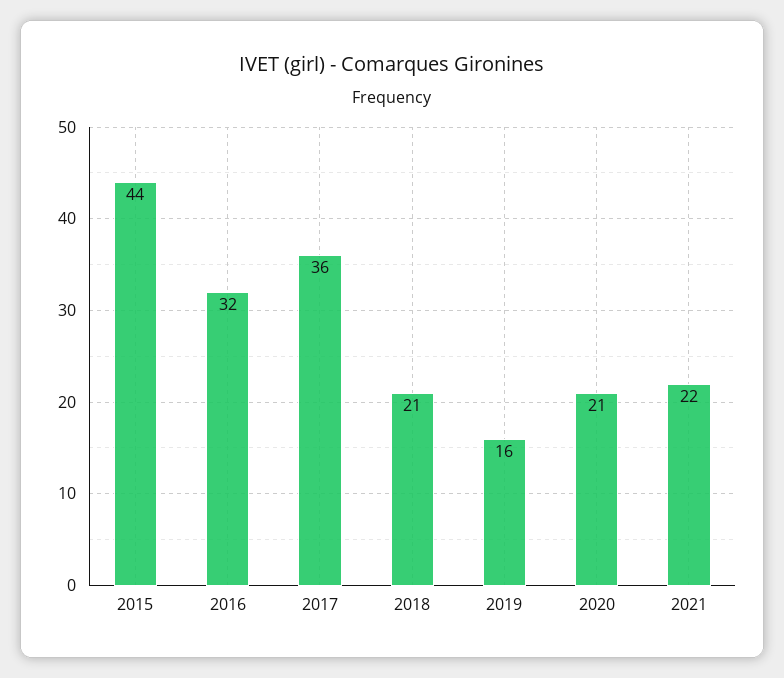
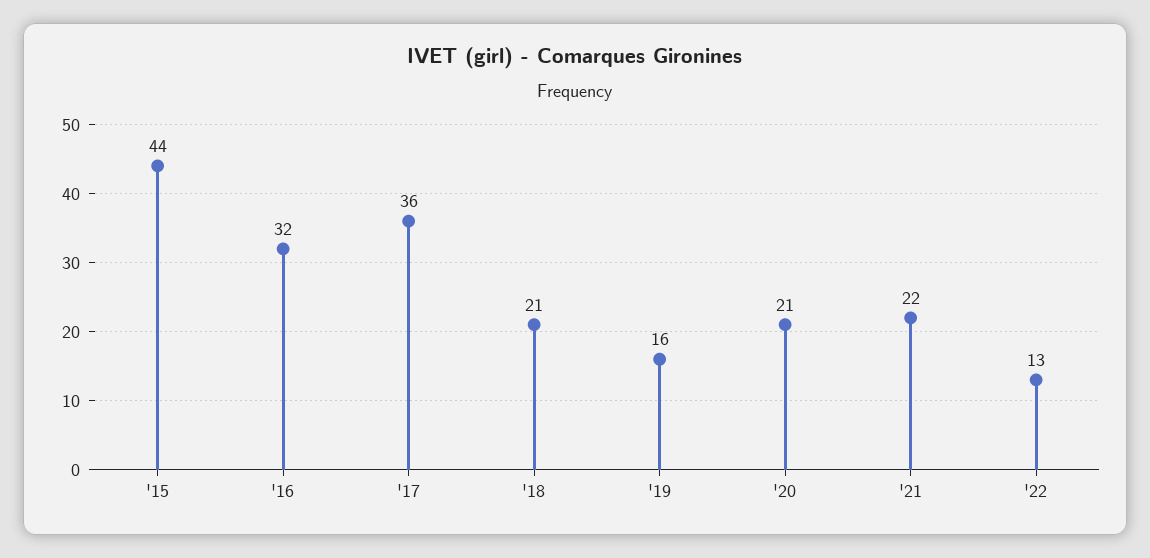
'22: none -> 13

